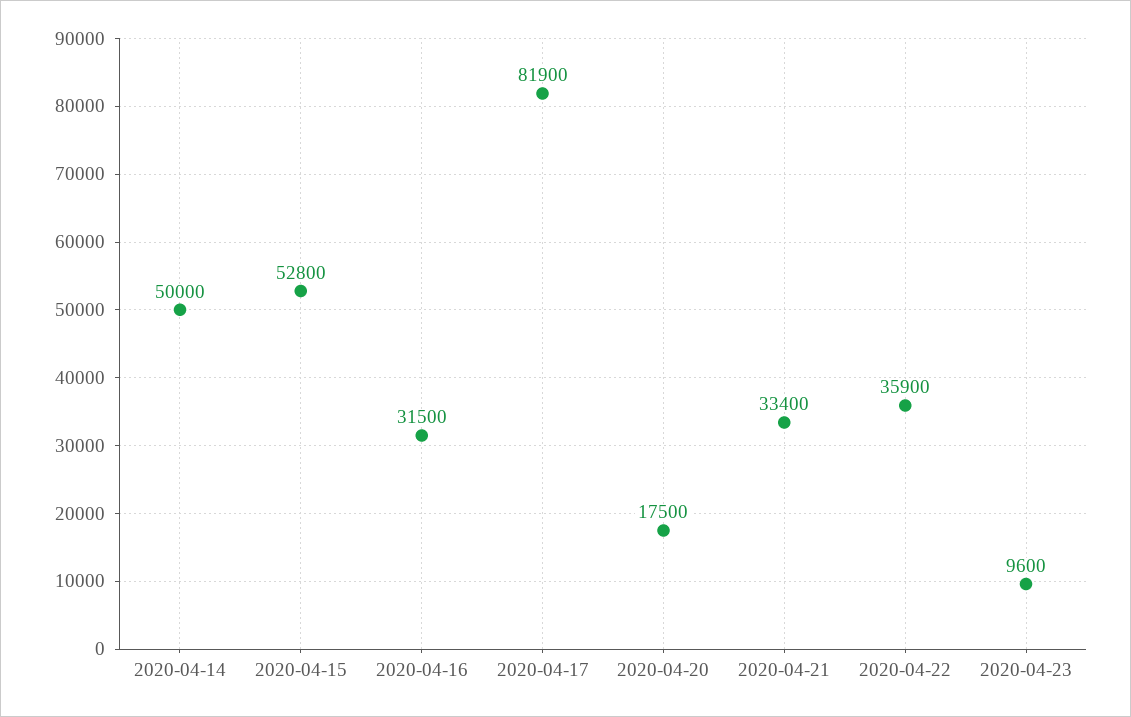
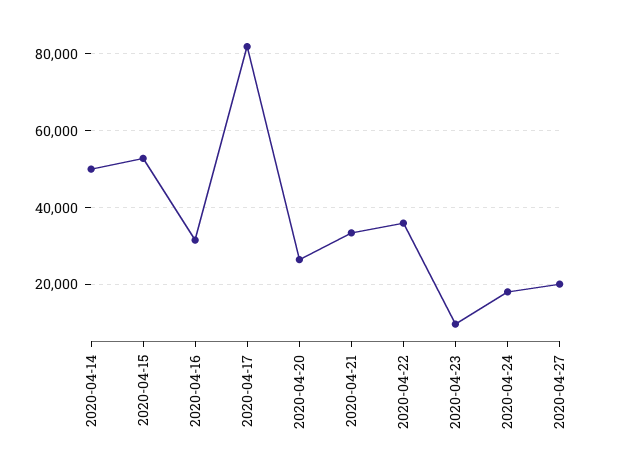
2020-04-20: 17500 -> 26000
2020-04-24: none -> 18000
2020-04-27: none -> 20000

